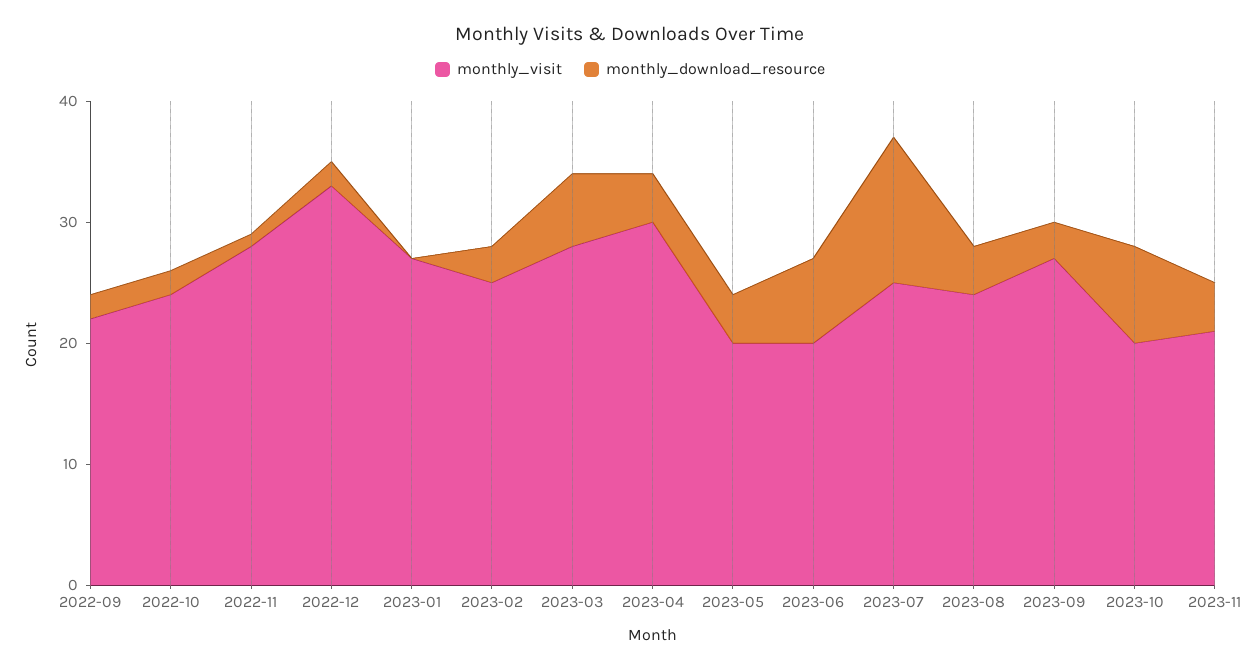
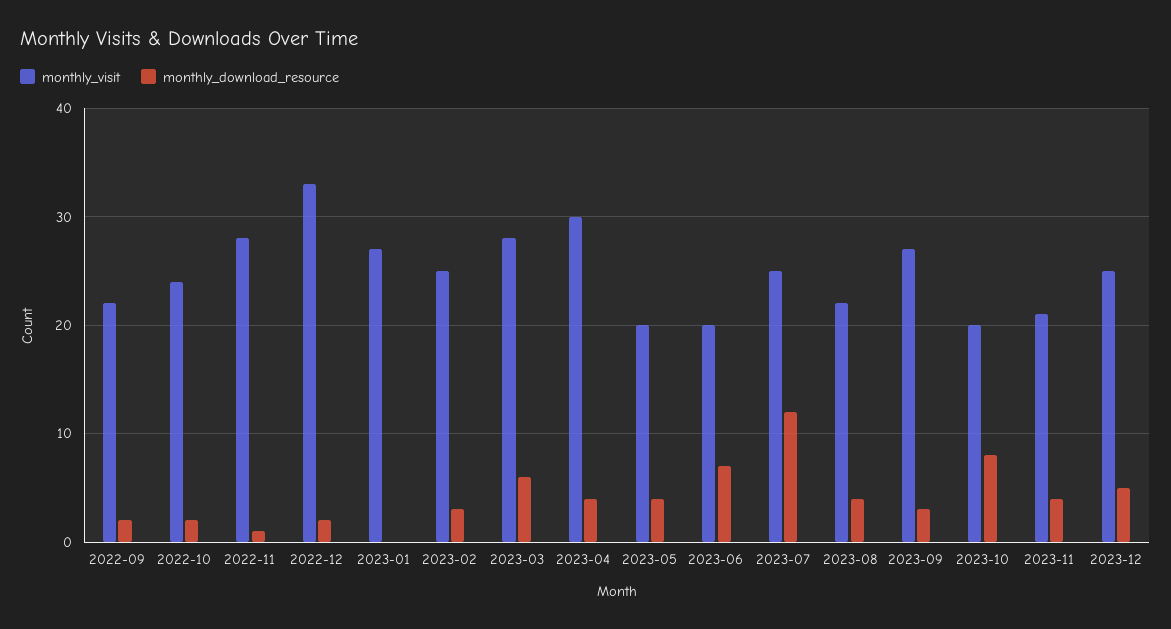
monthly_visit, 2023-08: 24 -> 22
monthly_visit, 2023-12: none -> 25
monthly_download_resource, 2023-12: none -> 5

